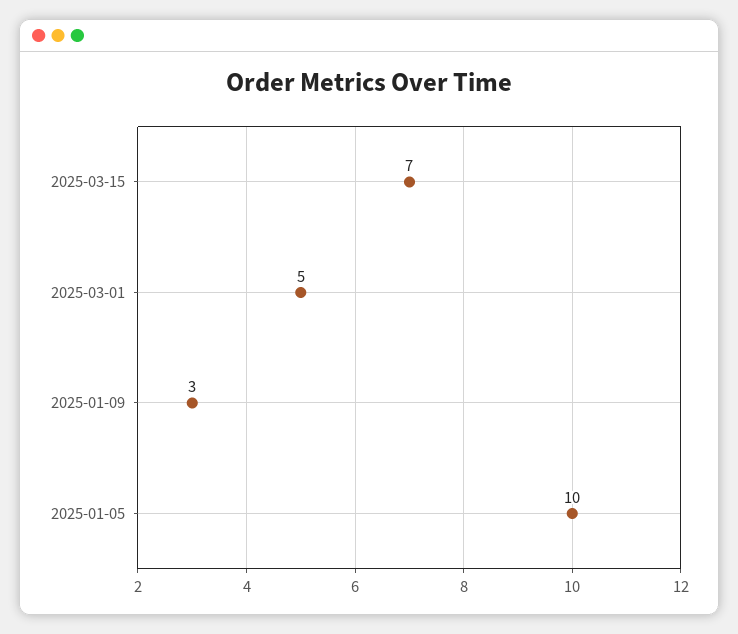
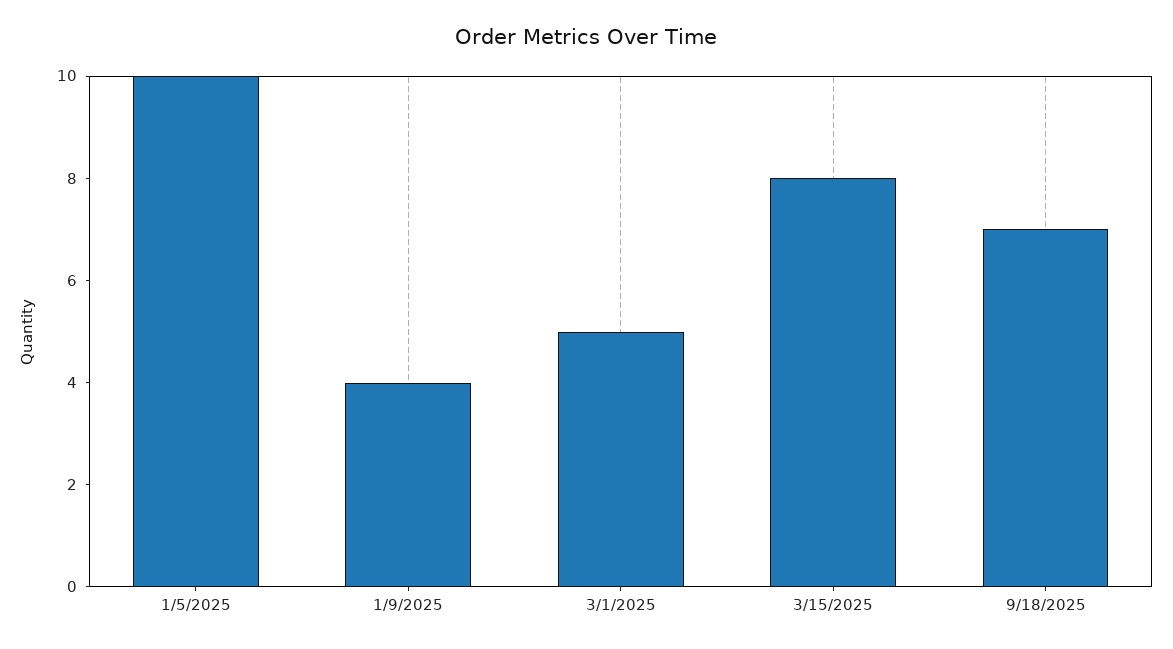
2025-03-15: 7 -> 8
2025-01-09: 3 -> 4
9/18/2025: none -> 7

